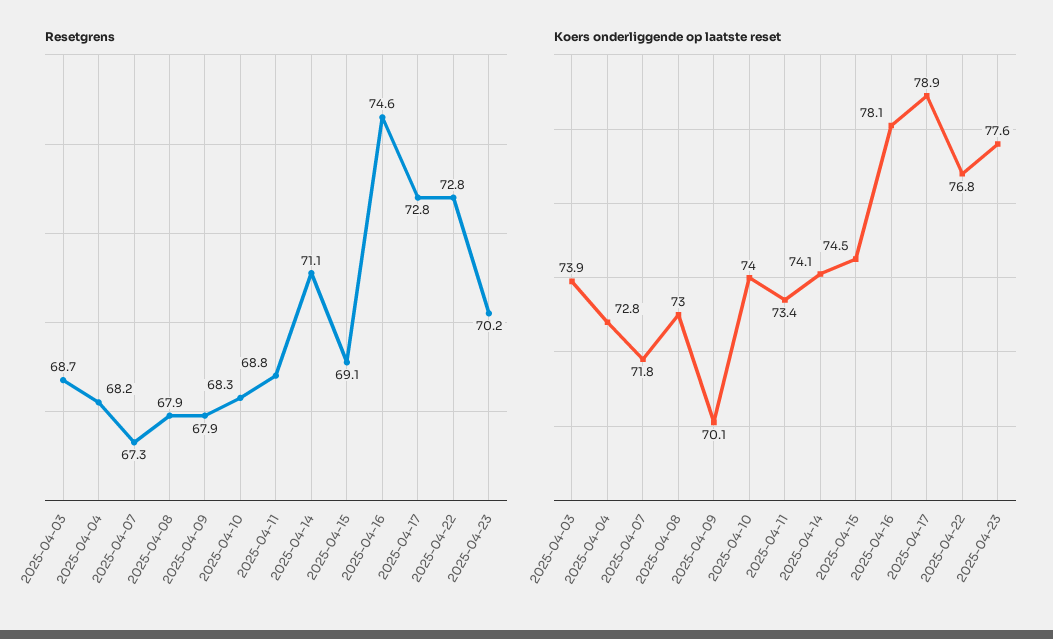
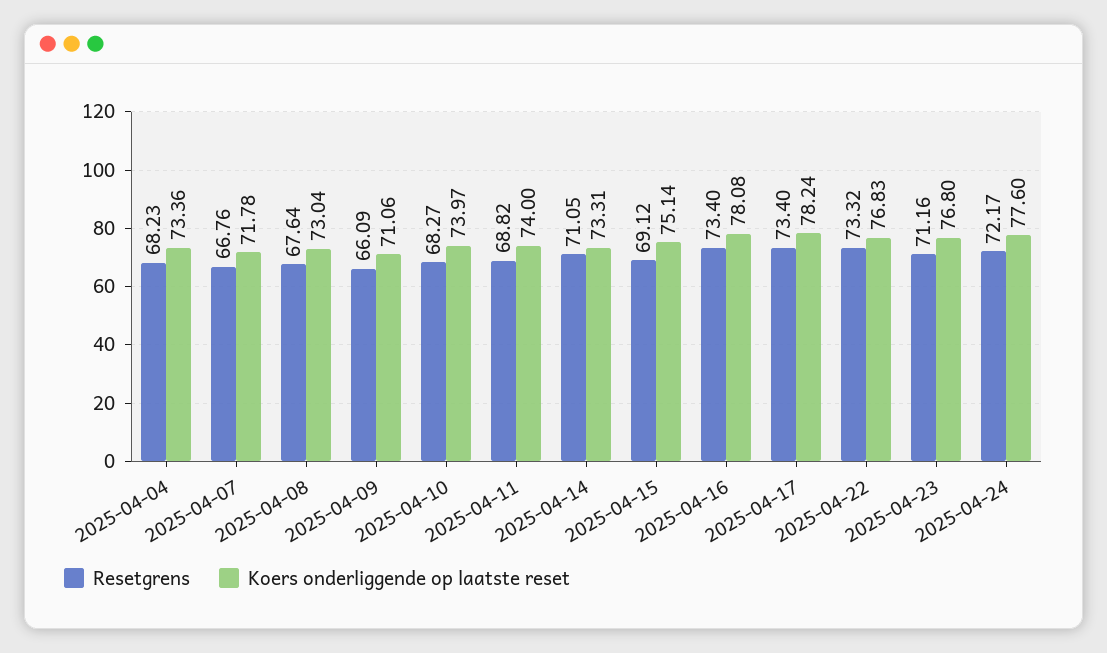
Resetgrens, 2025-04-03: 68.7 -> none
Resetgrens, 2025-04-07: 67.3 -> 66.76
Resetgrens, 2025-04-08: 67.9 -> 67.64
Resetgrens, 2025-04-09: 67.9 -> 66.09
Resetgrens, 2025-04-16: 74.6 -> 73.4
Resetgrens, 2025-04-17: 72.8 -> 73.4
Resetgrens, 2025-04-22: 72.8 -> 73.32
Resetgrens, 2025-04-23: 70.2 -> 71.16
Koers onderliggende op laatste reset, 2025-04-03: 73.9 -> none
Koers onderliggende op laatste reset, 2025-04-04: 72.8 -> 73.36
Koers onderliggende op laatste reset, 2025-04-09: 70.1 -> 71.06
Koers onderliggende op laatste reset, 2025-04-11: 73.4 -> 74
Koers onderliggende op laatste reset, 2025-04-14: 74.1 -> 73.31
Koers onderliggende op laatste reset, 2025-04-15: 74.5 -> 75.14
Koers onderliggende op laatste reset, 2025-04-17: 78.9 -> 78.24
Koers onderliggende op laatste reset, 2025-04-23: 77.6 -> 76.8
Resetgrens, 2025-04-24: none -> 72.17
Koers onderliggende op laatste reset, 2025-04-24: none -> 77.6

